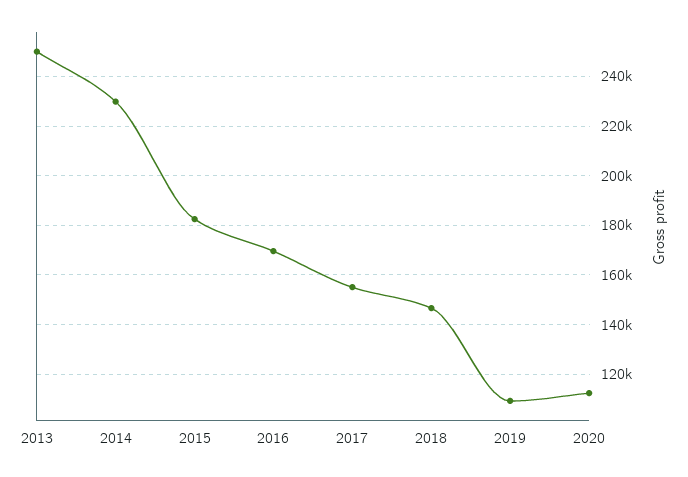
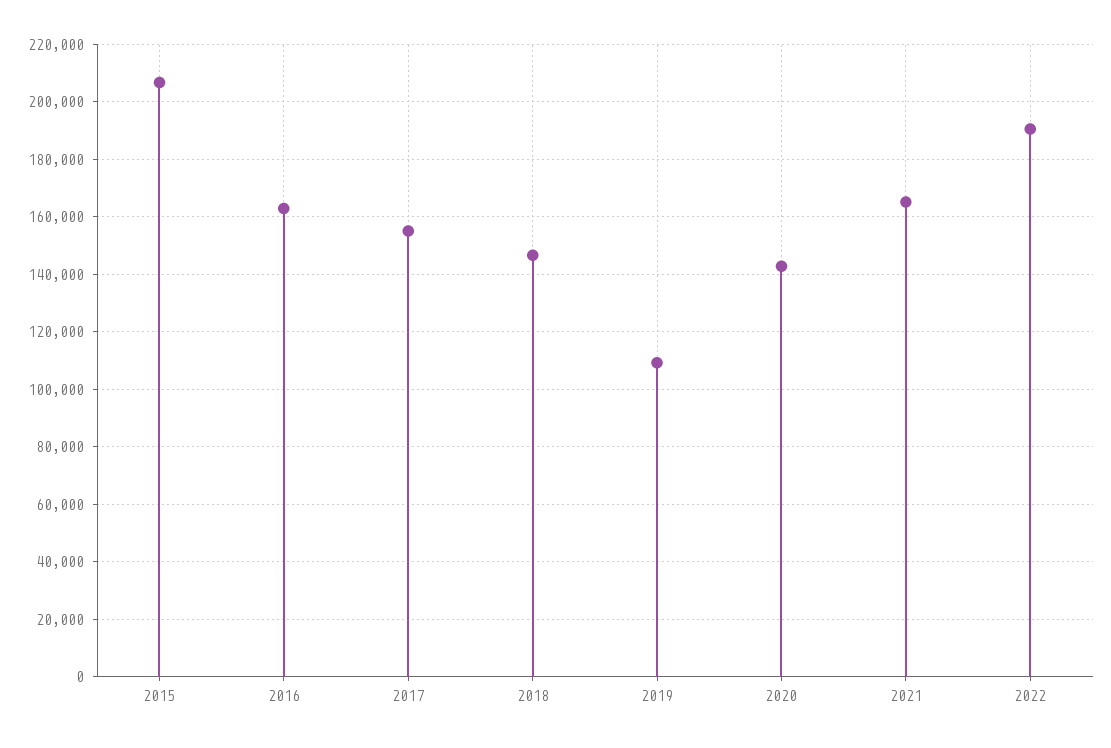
2013: 250000 -> none
2014: 230000 -> none
2015: 182500 -> 207500
2016: 170000 -> 162500
2020: 112500 -> 142500
2021: none -> 165000
2022: none -> 190000

